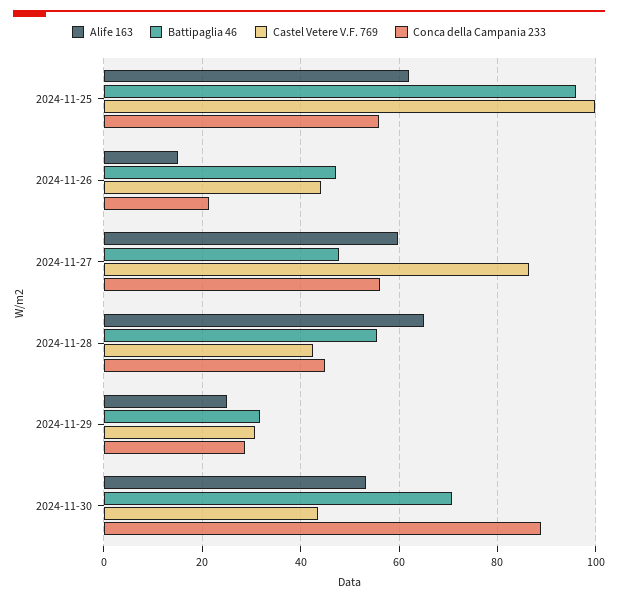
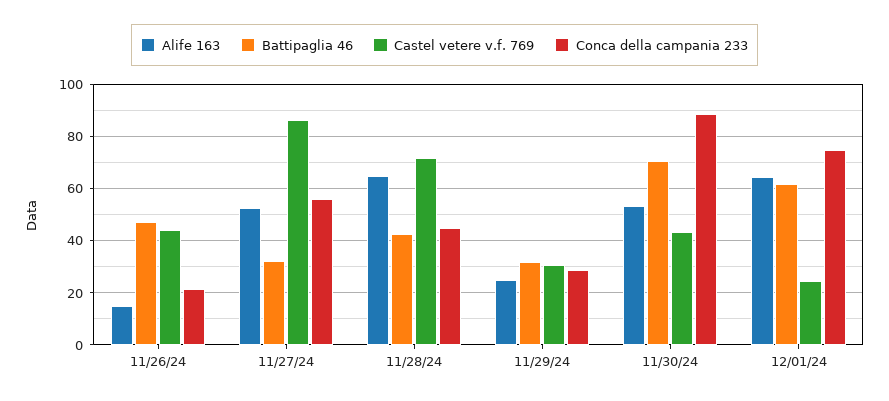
Alife 163, 2024-11-25: 62 -> none
Battipaglia 46, 2024-11-25: 96 -> none
Castel Vetere V.F. 769, 2024-11-25: 100 -> none
Conca della Campania 233, 2024-11-25: 56 -> none
Alife 163, 2024-11-27: 60 -> 52.5
Battipaglia 46, 2024-11-27: 48 -> 32.5
Battipaglia 46, 2024-11-28: 56 -> 42.5
Castel Vetere V.F. 769, 2024-11-28: 42 -> 72.5
Alife 163, 12/01/24: none -> 65
Battipaglia 46, 12/01/24: none -> 62.5
Castel Vetere V.F. 769, 12/01/24: none -> 25
Conca della Campania 233, 12/01/24: none -> 75

